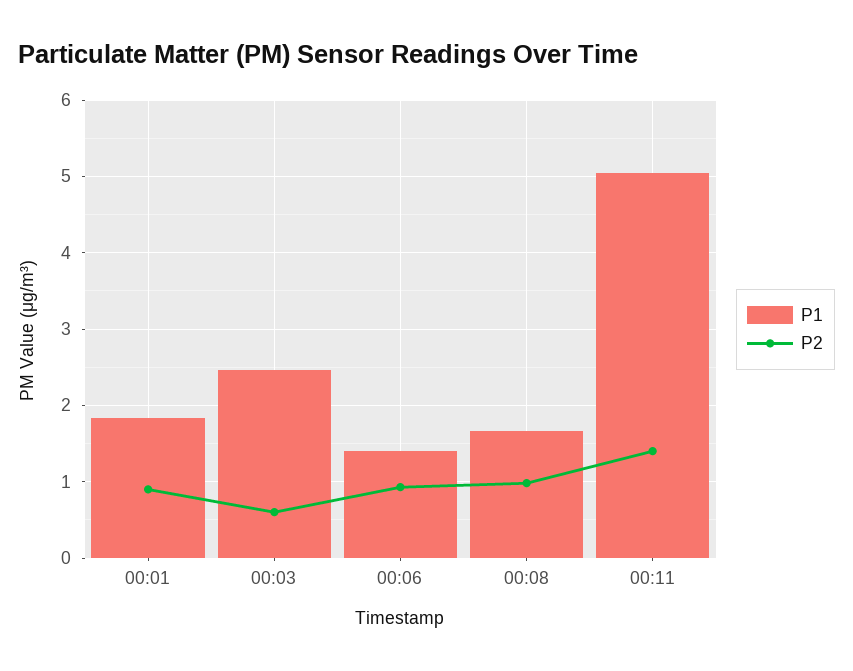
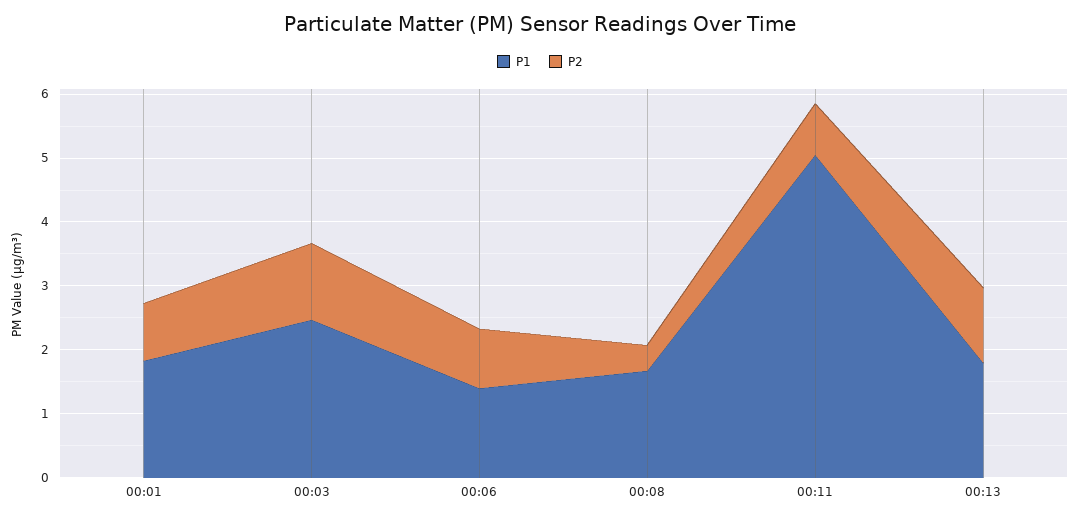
P2, 00:03: 0.6 -> 1.2
P2, 00:08: 1 -> 0.4
P2, 00:11: 1.4 -> 0.8
P1, 00:13: none -> 1.8
P2, 00:13: none -> 1.2

